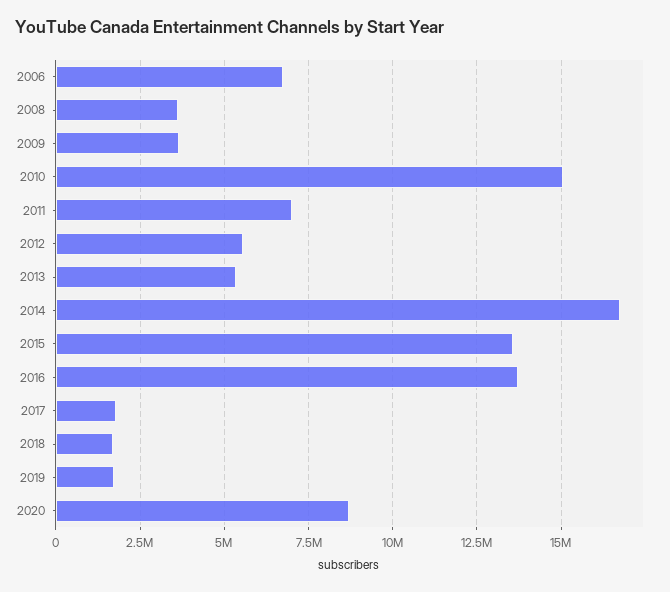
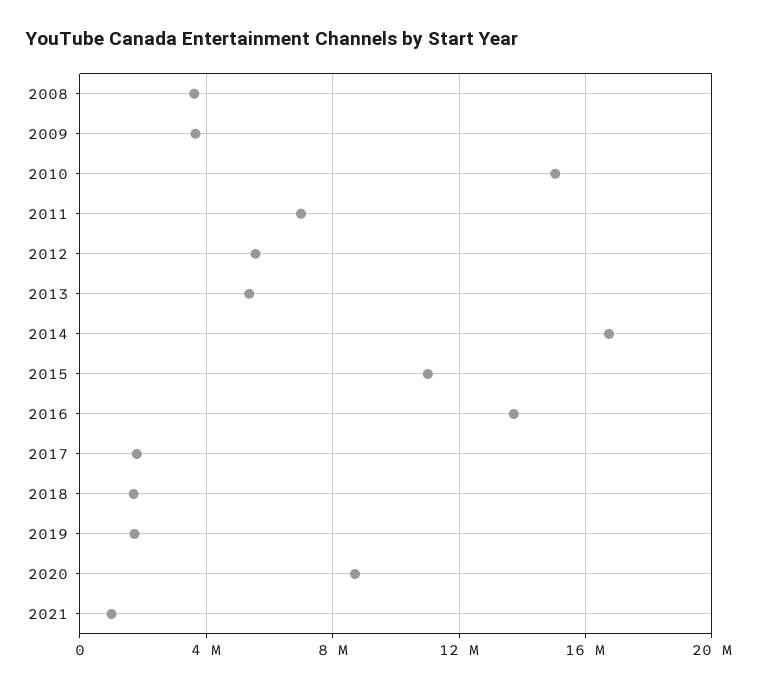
2006: 6750000 -> none
2015: 13500000 -> 11000000
2021: none -> 1000000

